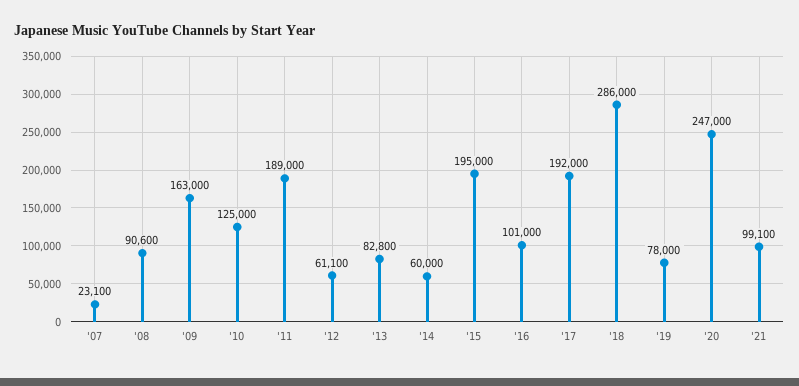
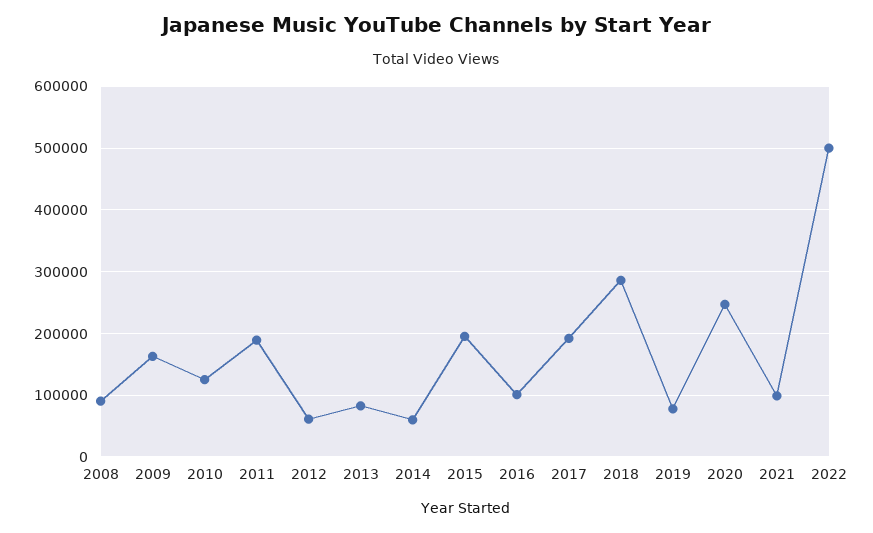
'07: 23100 -> none
2022: none -> 500000

